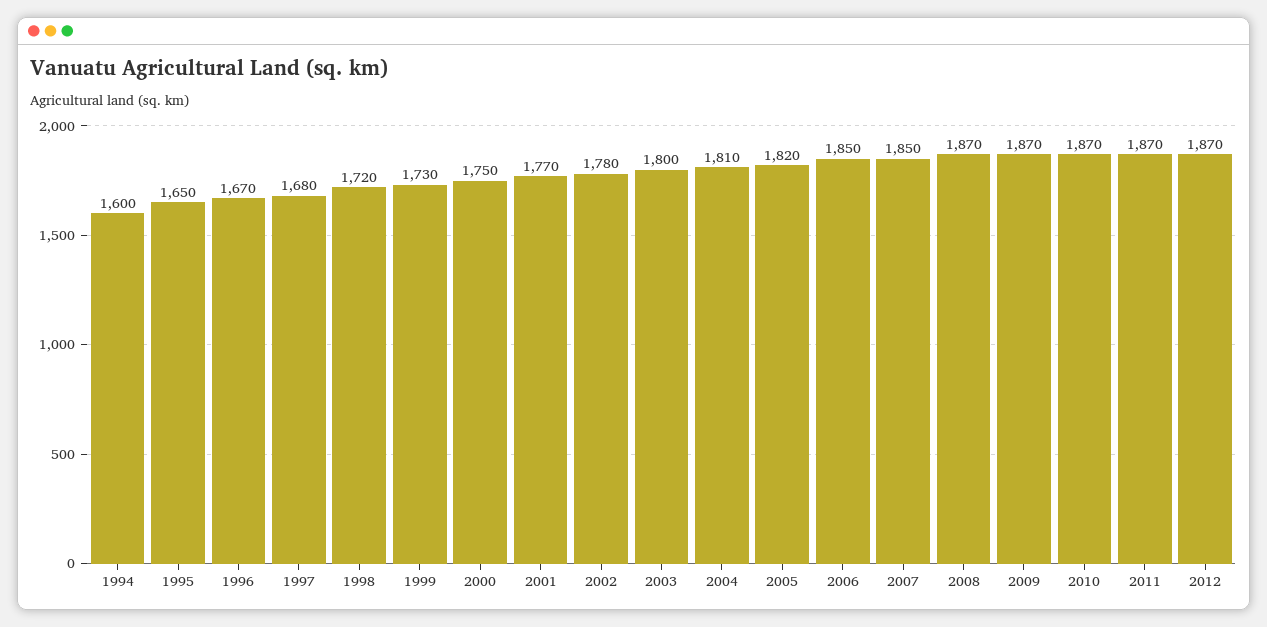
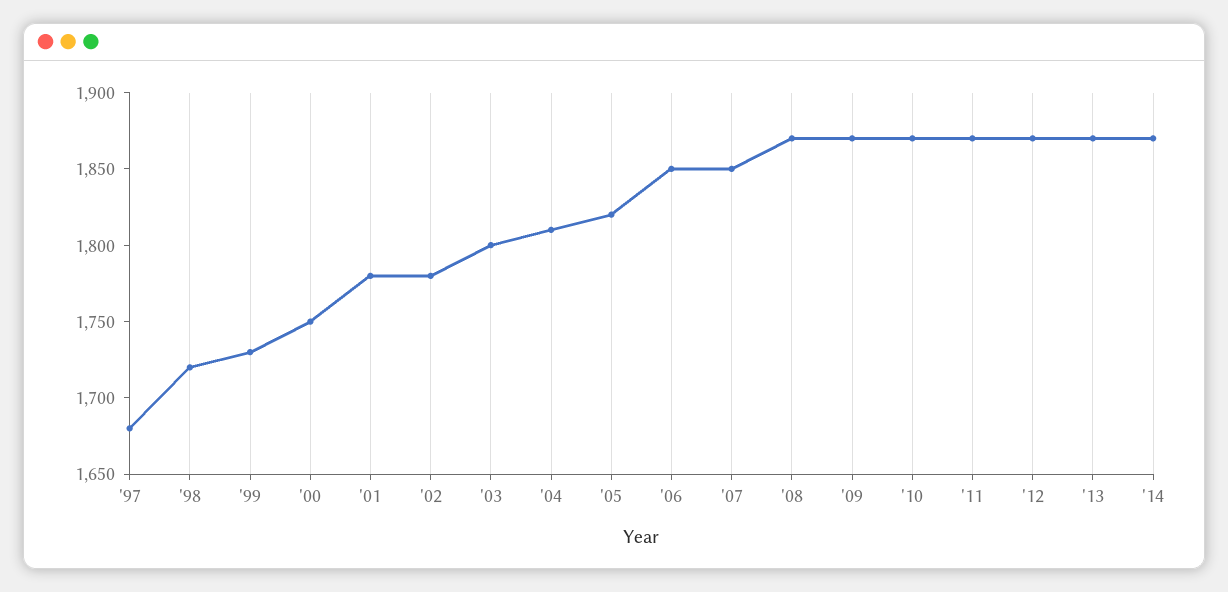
1994: 1600 -> none
1995: 1650 -> none
1996: 1670 -> none
2001: 1770 -> 1780
'13: none -> 1870
'14: none -> 1870

